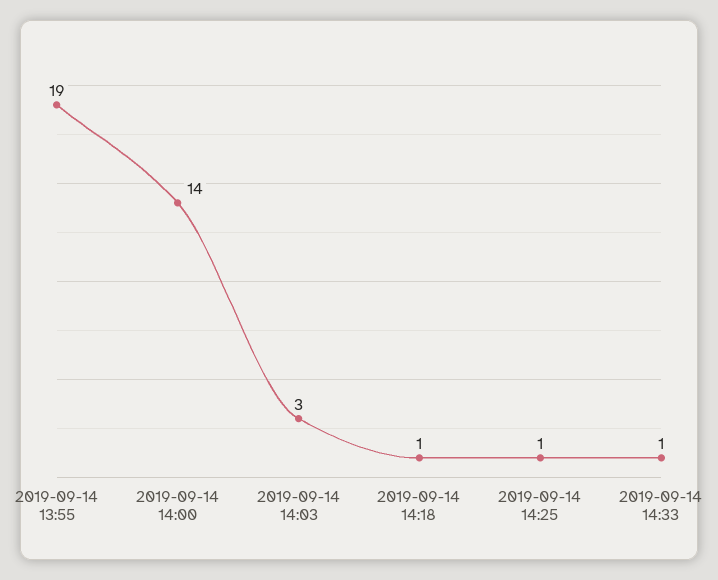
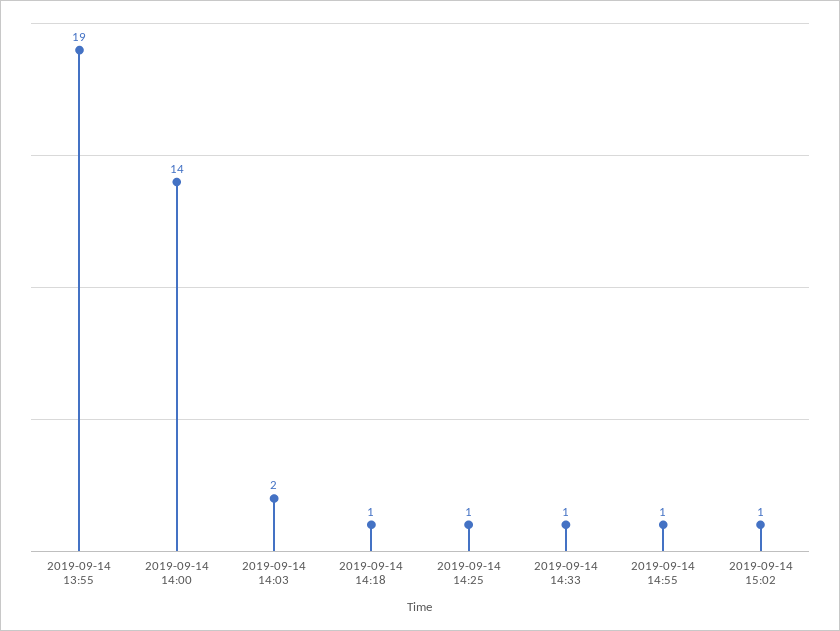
2019-09-14 14:03: 3 -> 2
2019-09-14 14:55: none -> 1
2019-09-14 15:02: none -> 1

